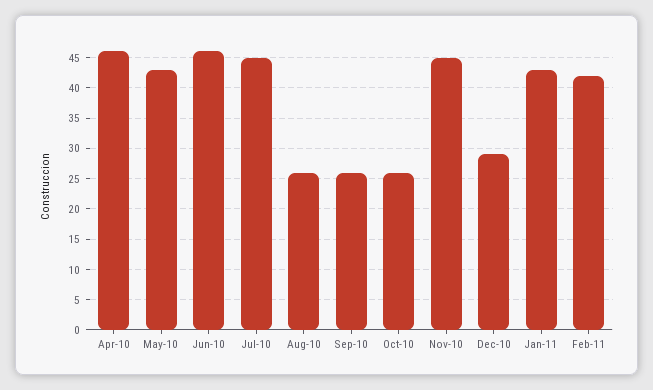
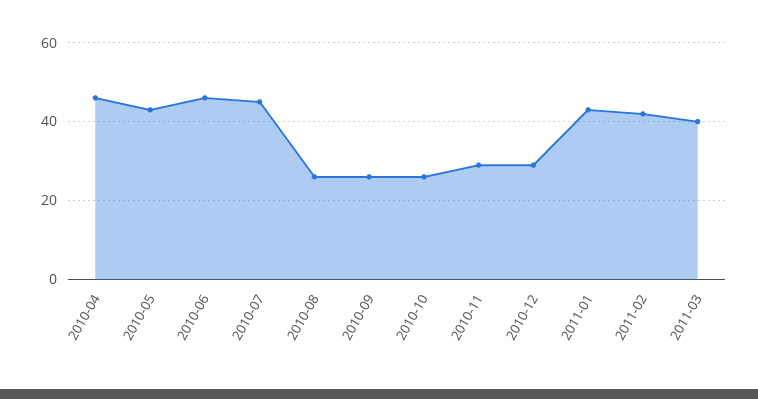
Nov-10: 45 -> 30
2011-03: none -> 40

